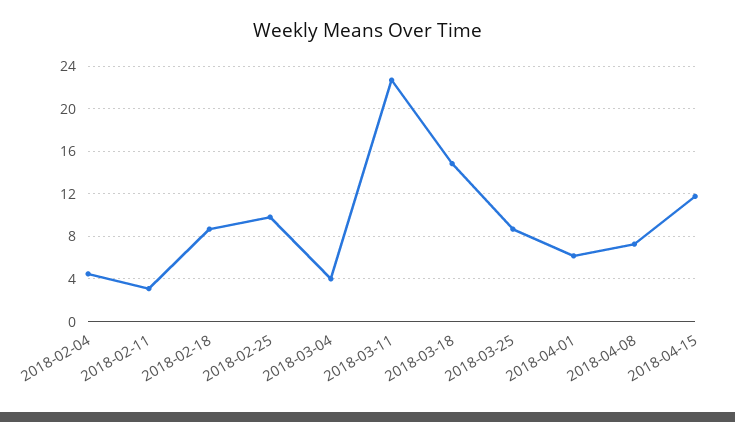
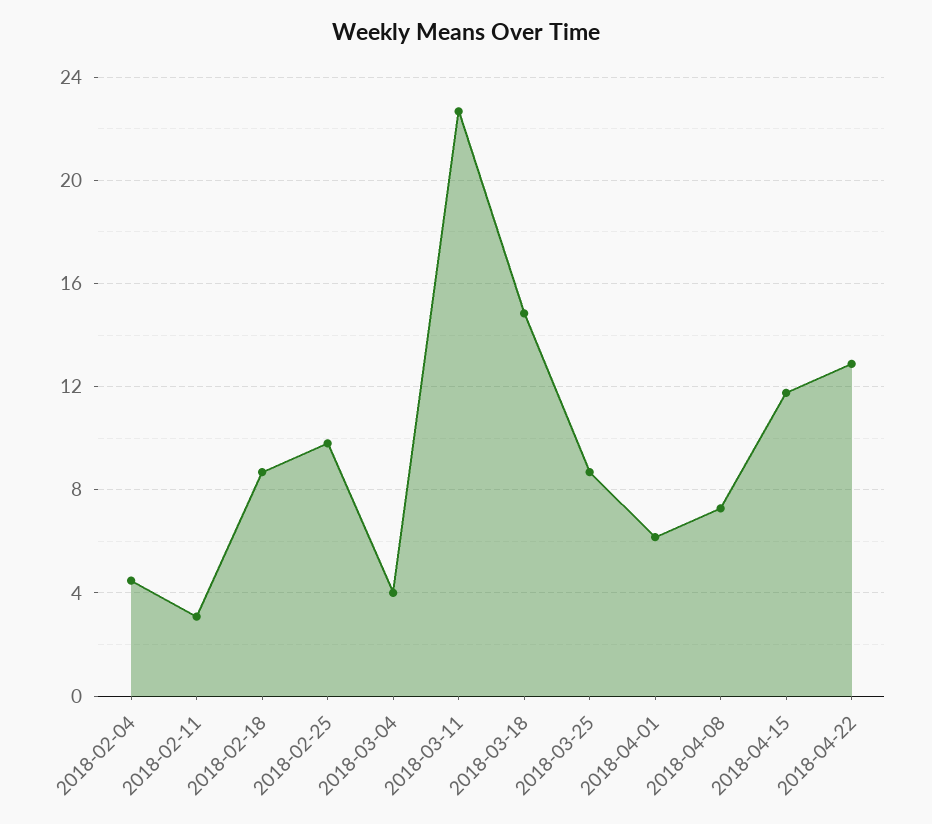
2018-04-22: none -> 13

